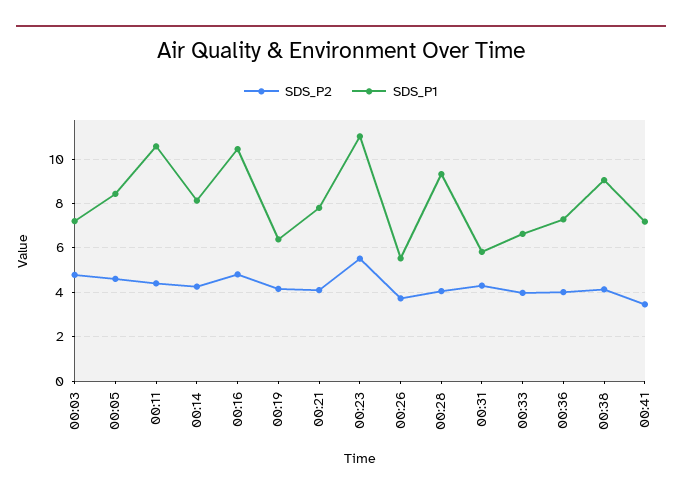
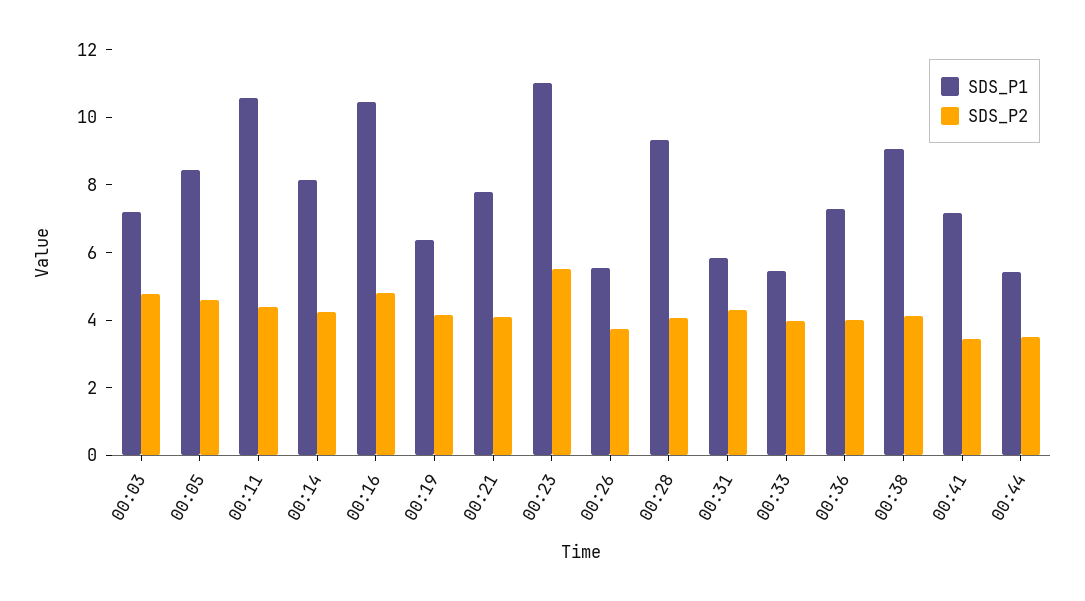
SDS_P1, 00:33: 6.5 -> 5.5
SDS_P1, 00:44: none -> 5.5
SDS_P2, 00:44: none -> 3.5

